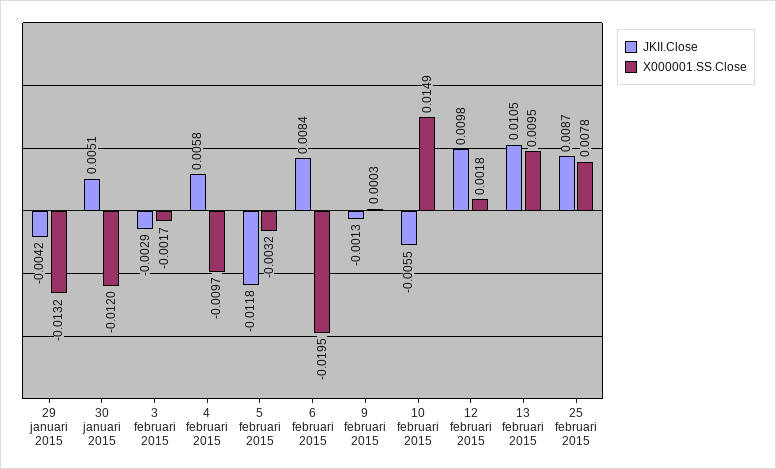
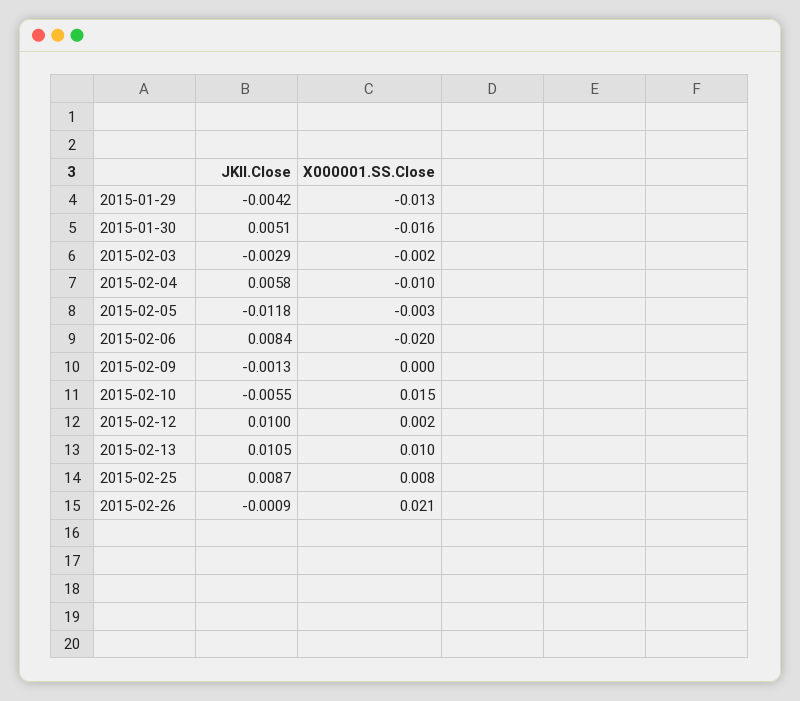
X000001.SS.Close, 30 januari 2015: -0.012 -> -0.016
JKII.Close, 12 februari 2015: 0.0098 -> 0.01
JKII.Close, 2015-02-26: none -> -0.0009
X000001.SS.Close, 2015-02-26: none -> 0.021

